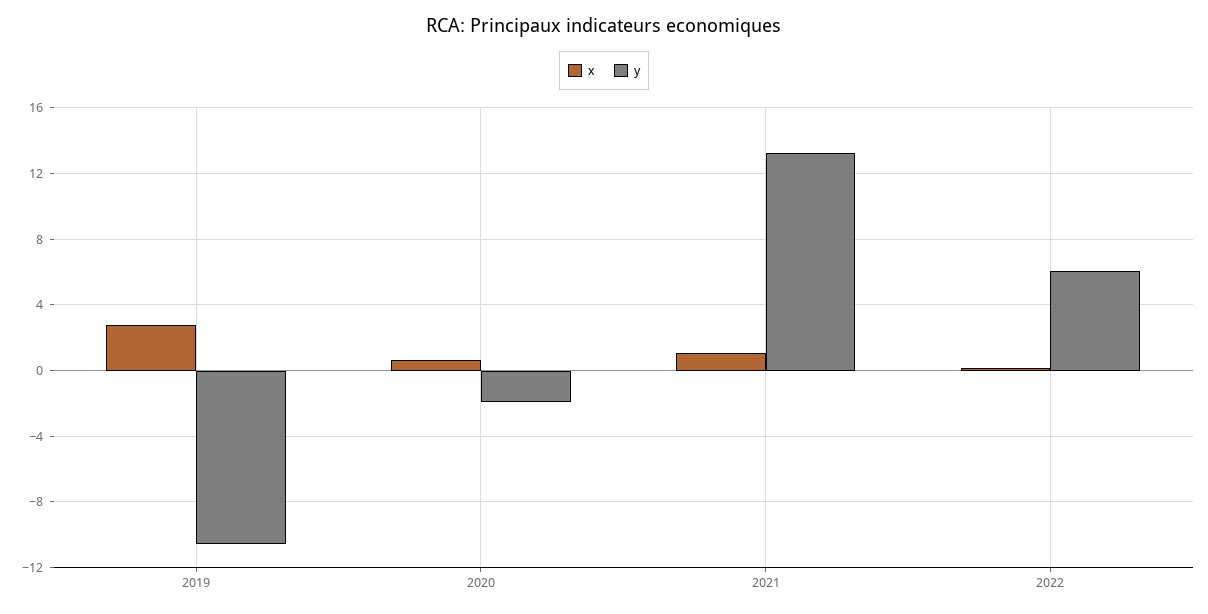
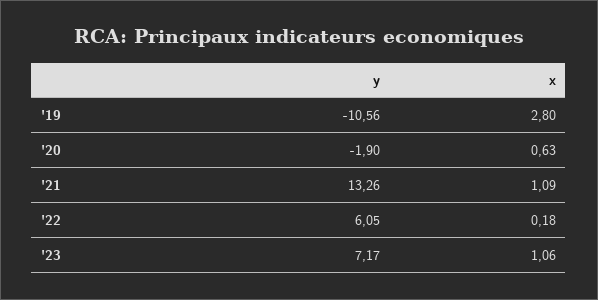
y, '23: none -> 7.17
x, '23: none -> 1.06

